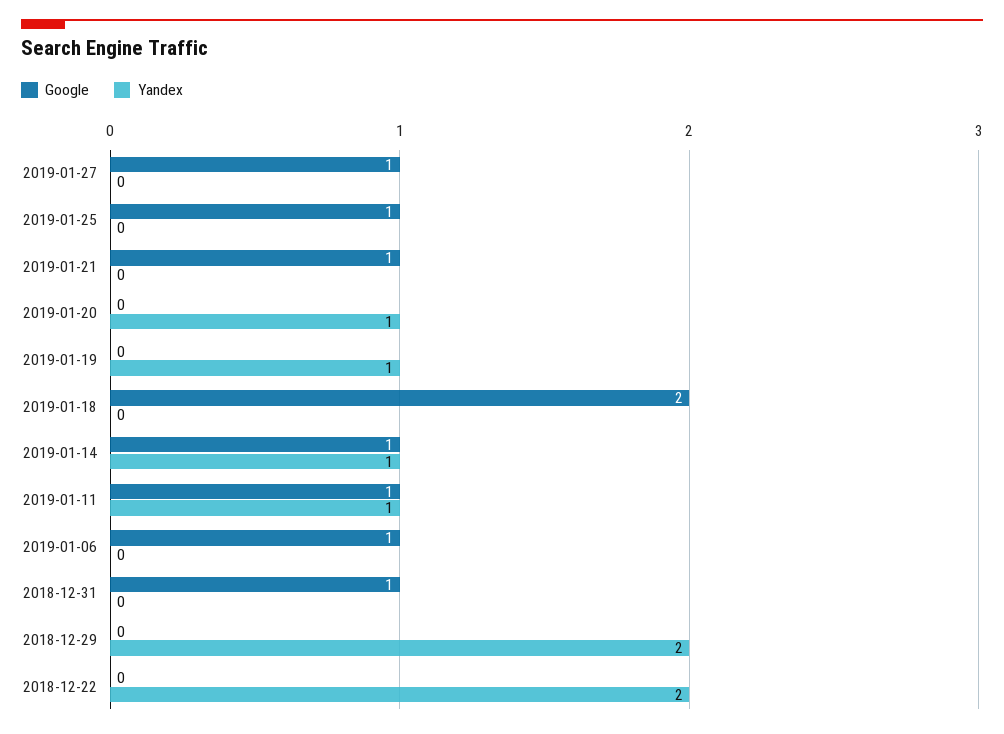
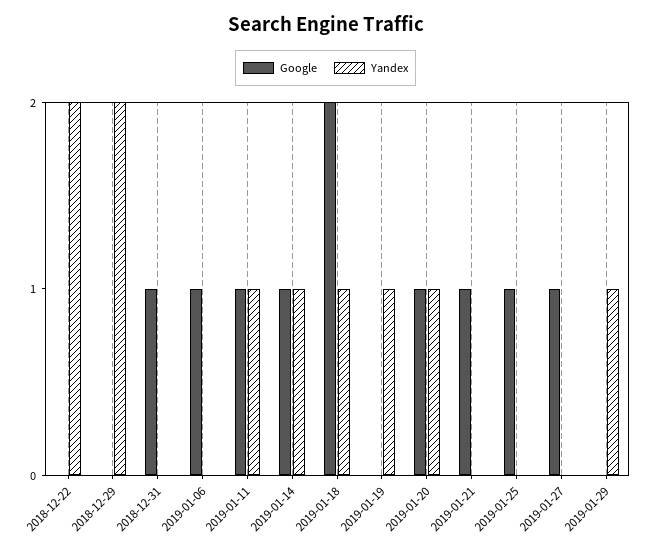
Google, 2019-01-20: 0 -> 1
Yandex, 2019-01-18: 0 -> 1
Google, 2019-01-29: none -> 0
Yandex, 2019-01-29: none -> 1

